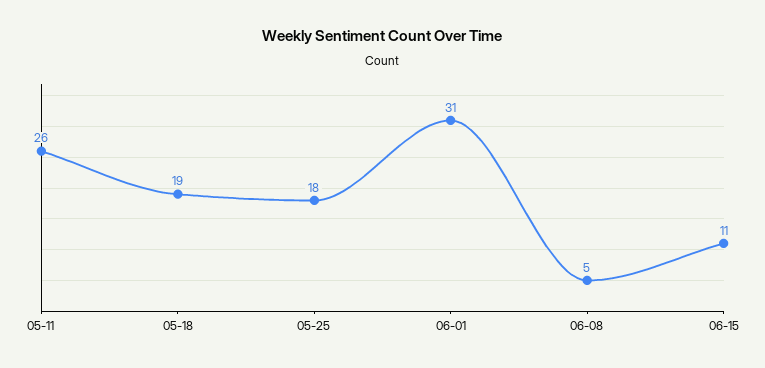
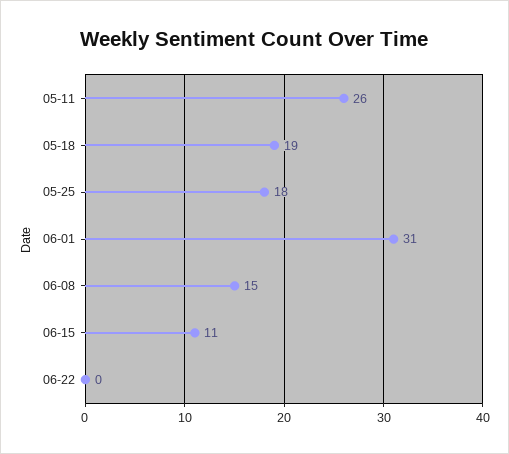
06-08: 5 -> 15
06-22: none -> 0

